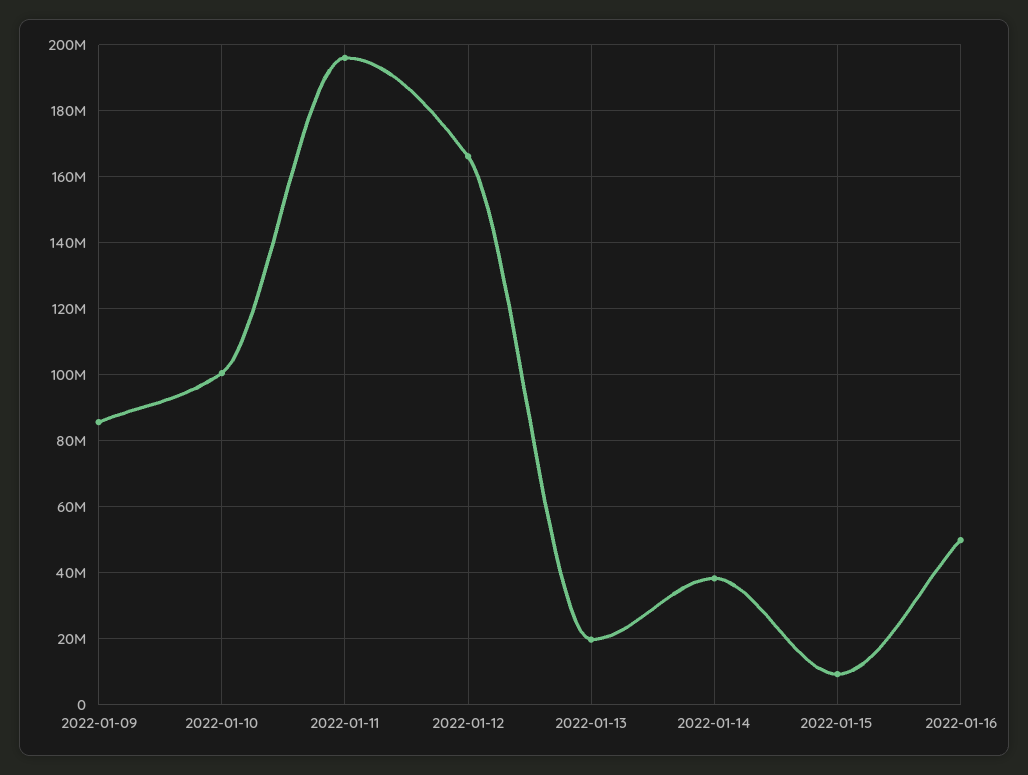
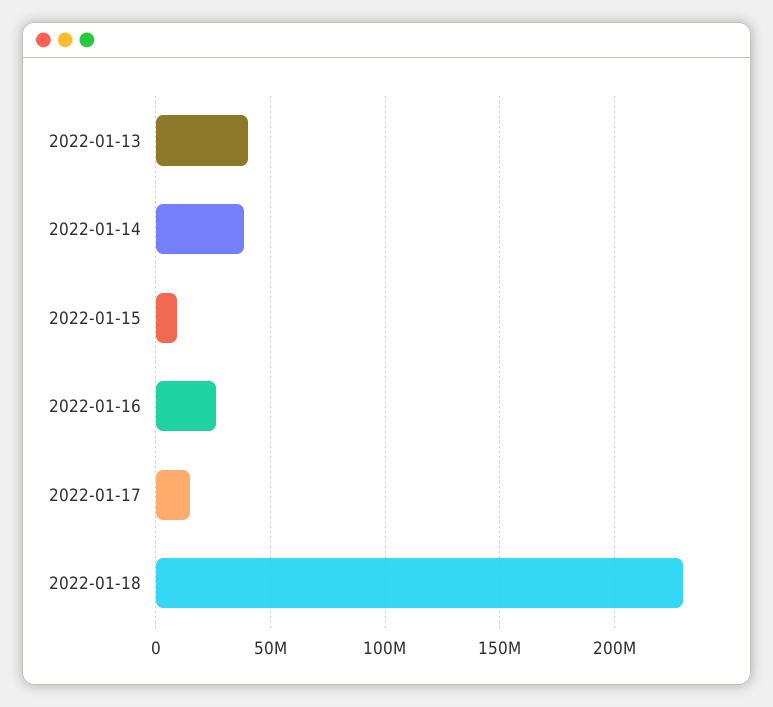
2022-01-09: 86000000 -> none
2022-01-10: 100000000 -> none
2022-01-11: 196000000 -> none
2022-01-12: 166000000 -> none
2022-01-13: 20000000 -> 40000000
2022-01-16: 50000000 -> 25000000
2022-01-17: none -> 15000000
2022-01-18: none -> 230000000

